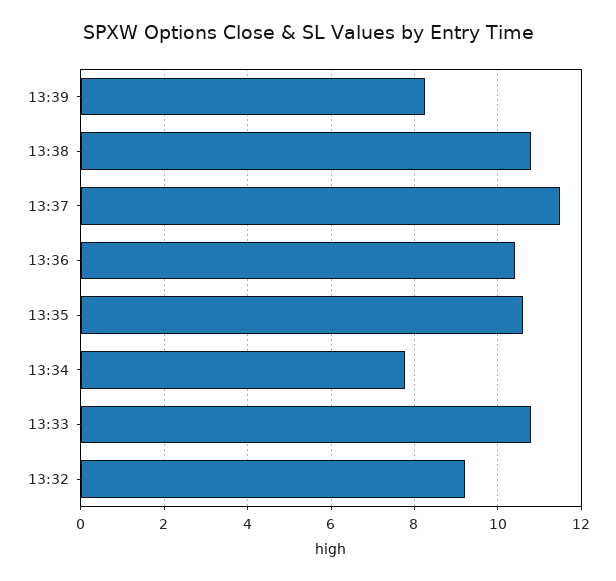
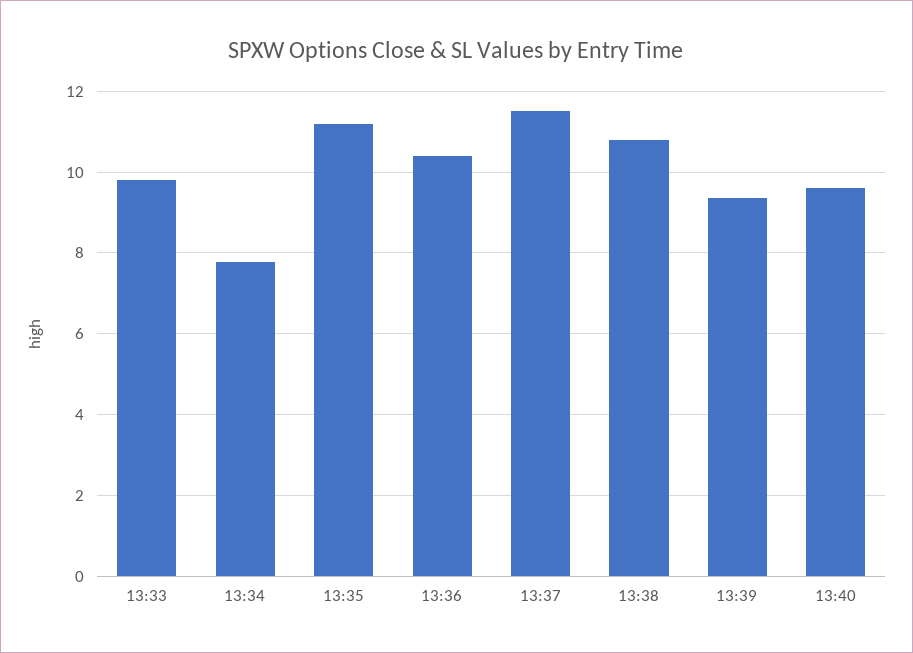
13:39: 8.2 -> 9.4
13:35: 10.6 -> 11.2
13:33: 10.8 -> 9.8
13:32: 9.2 -> none
13:40: none -> 9.6

